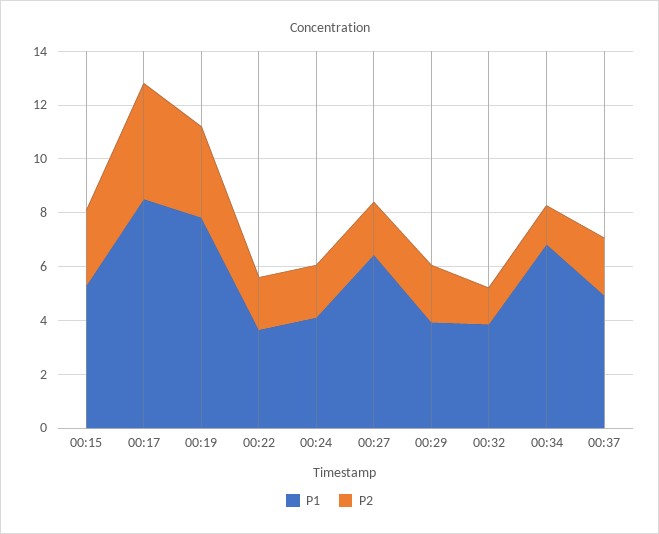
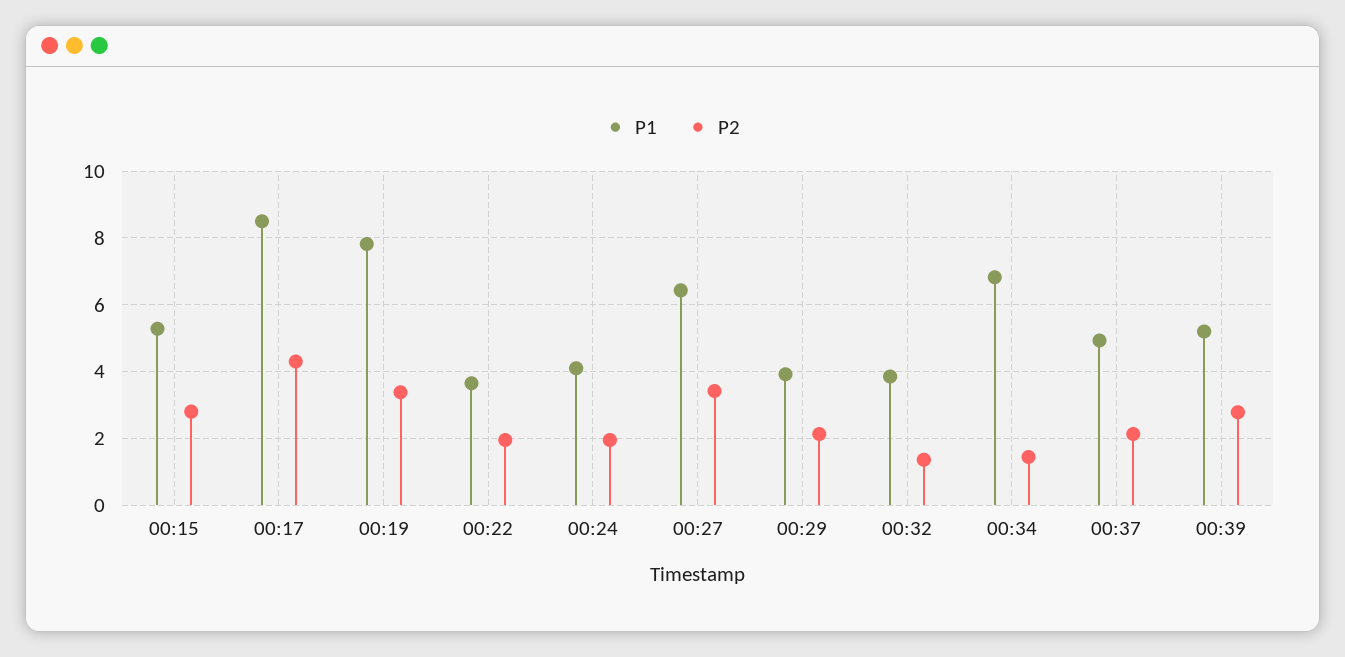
P2, 00:27: 2 -> 3.4
P1, 00:39: none -> 5.2
P2, 00:39: none -> 2.8

